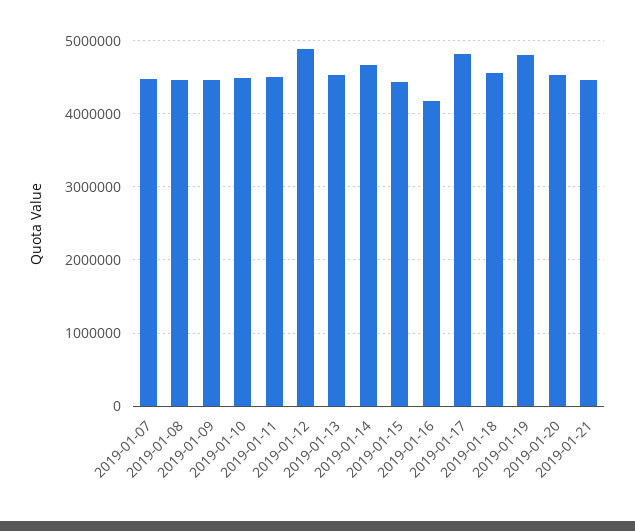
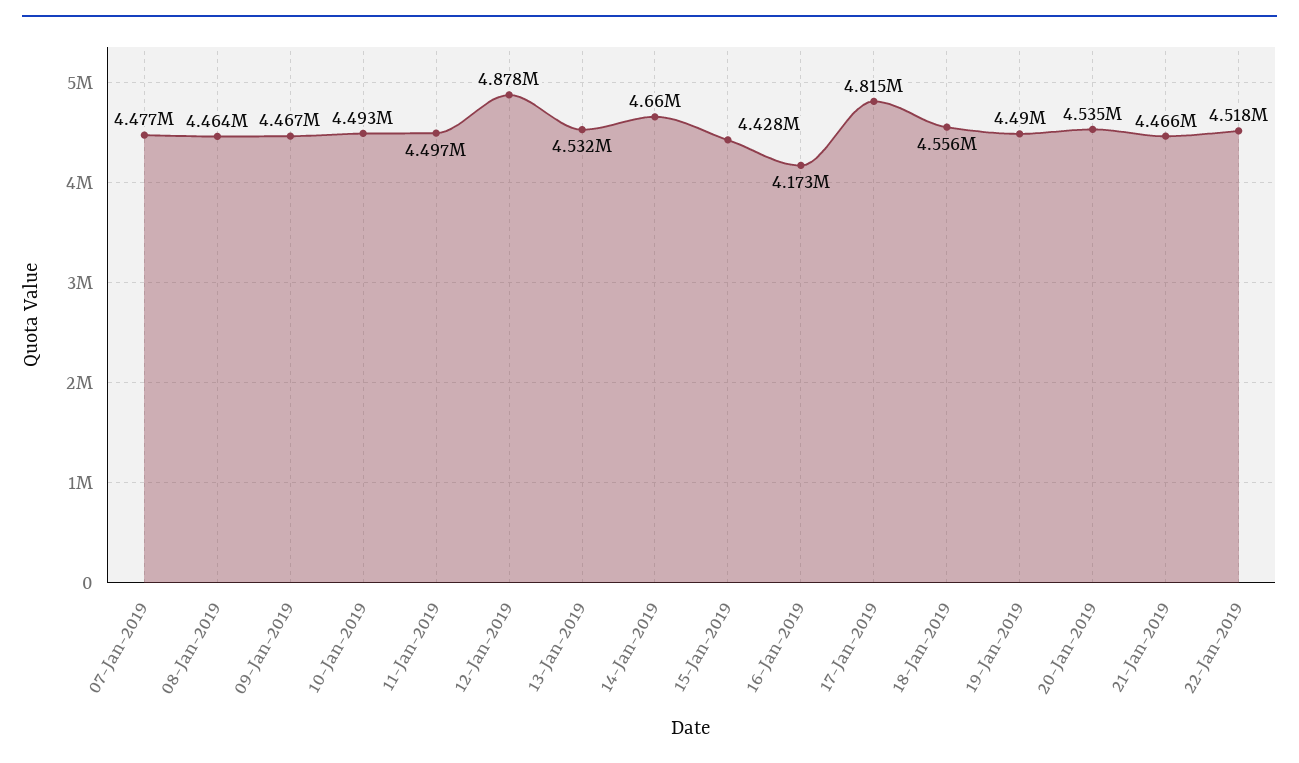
2019-01-19: 4800000 -> 4490000
22-Jan-2019: none -> 4518000

